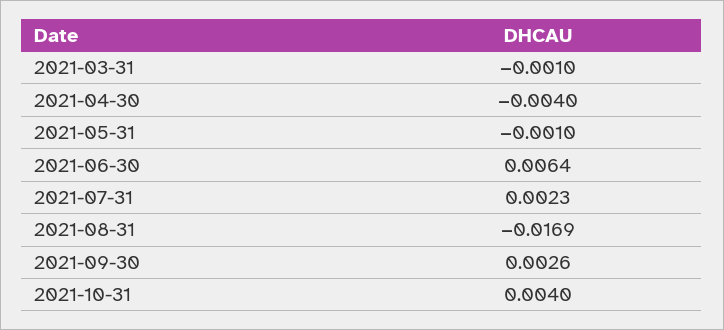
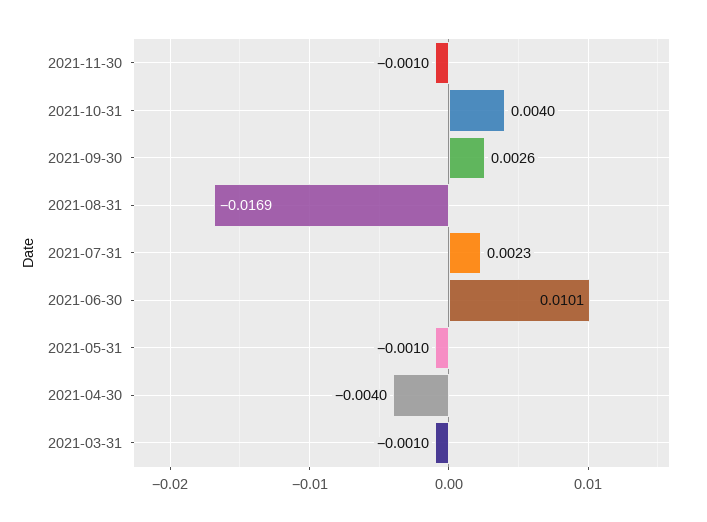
2021-06-30: 0.0064 -> 0.0101
2021-11-30: none -> -0.001

